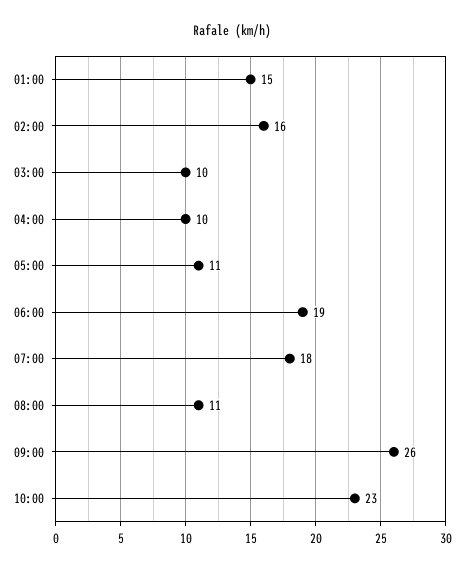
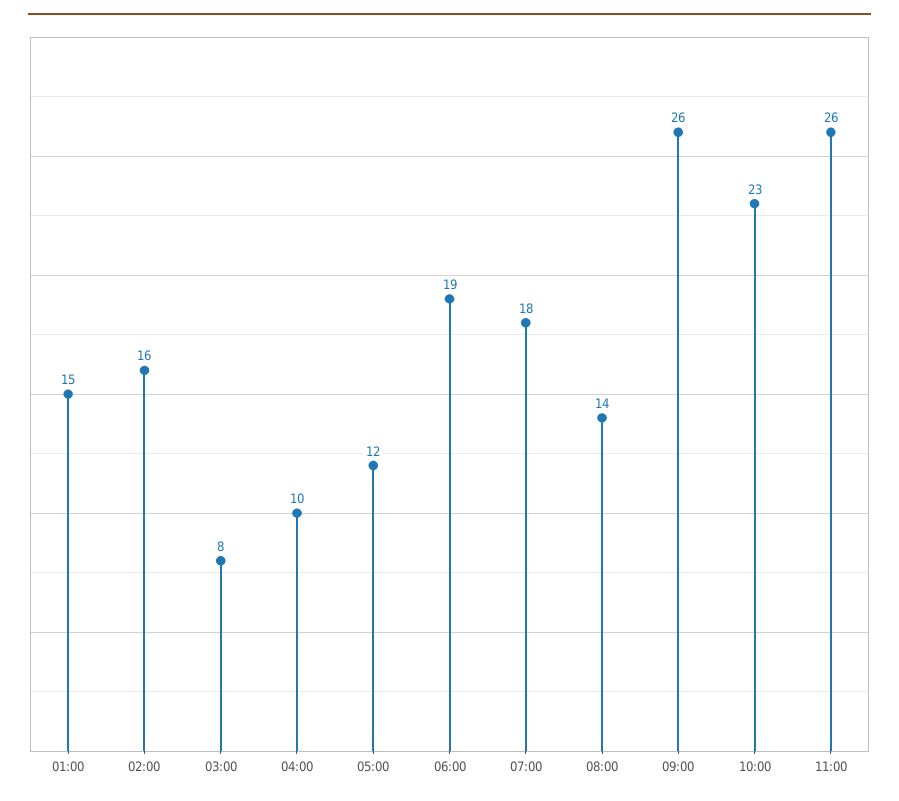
03:00: 10 -> 8
05:00: 11 -> 12
08:00: 11 -> 14
11:00: none -> 26

